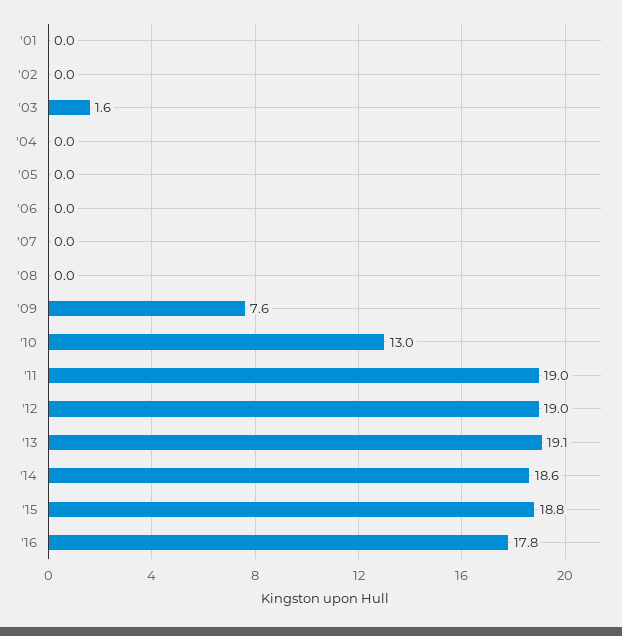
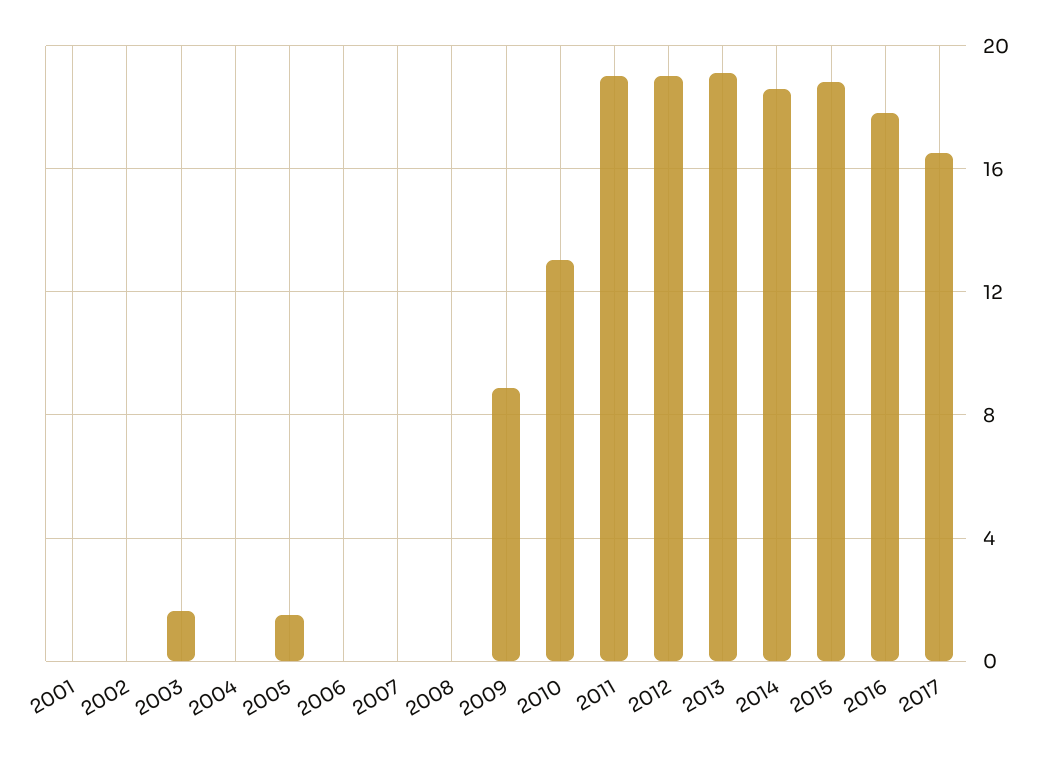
'05: 0 -> 1.5
'09: 7.6 -> 9
2017: none -> 16.5

